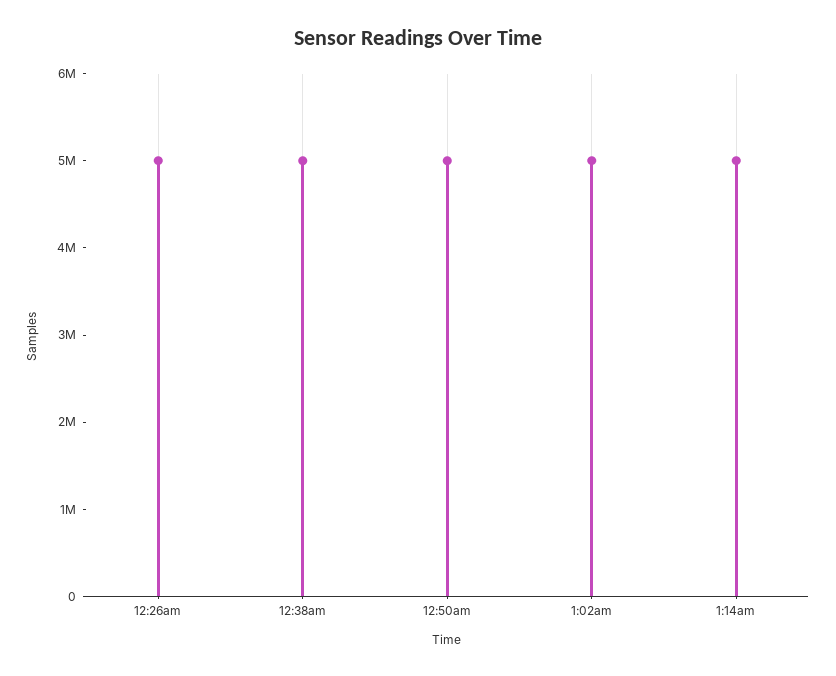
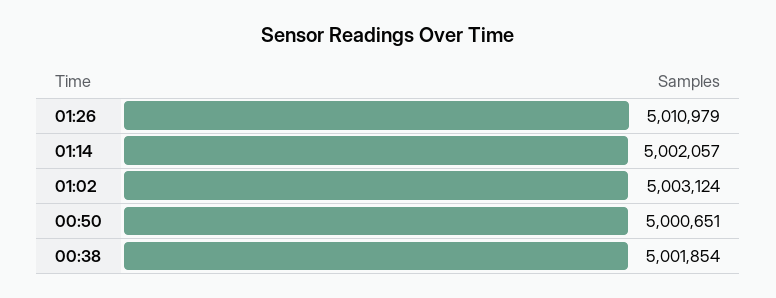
12:26am: 5000000 -> none
01:26: none -> 5010979

